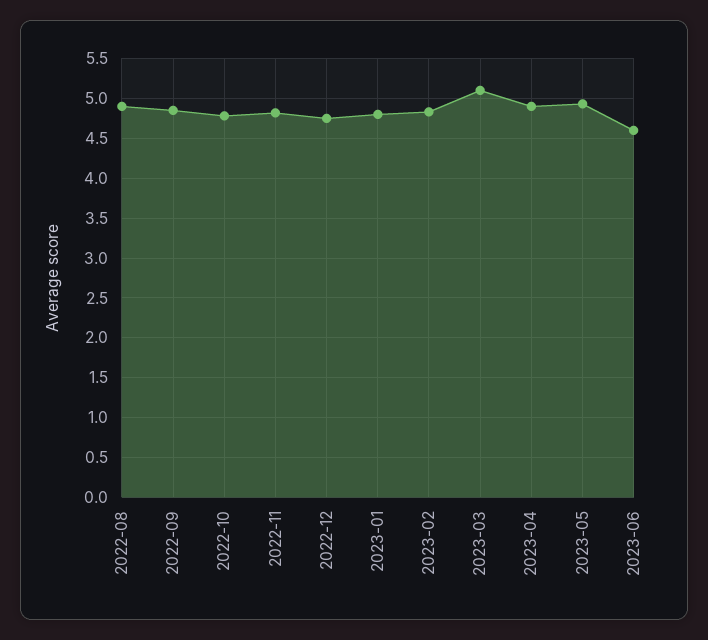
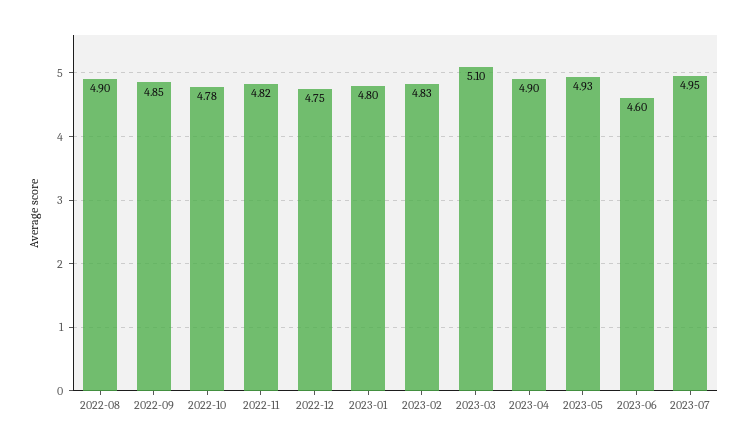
2023-07: none -> 4.95

